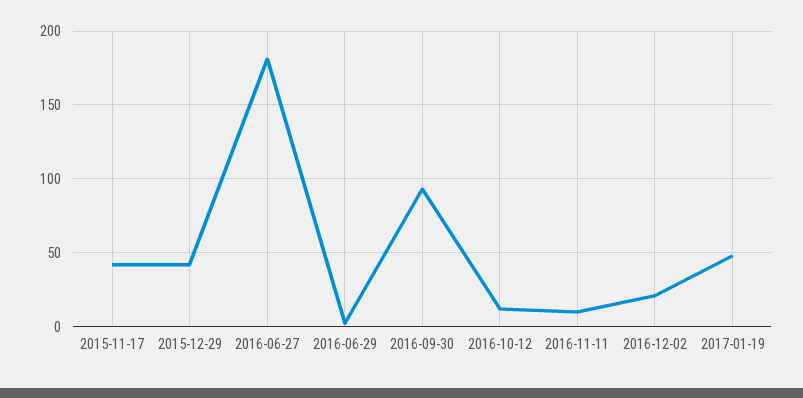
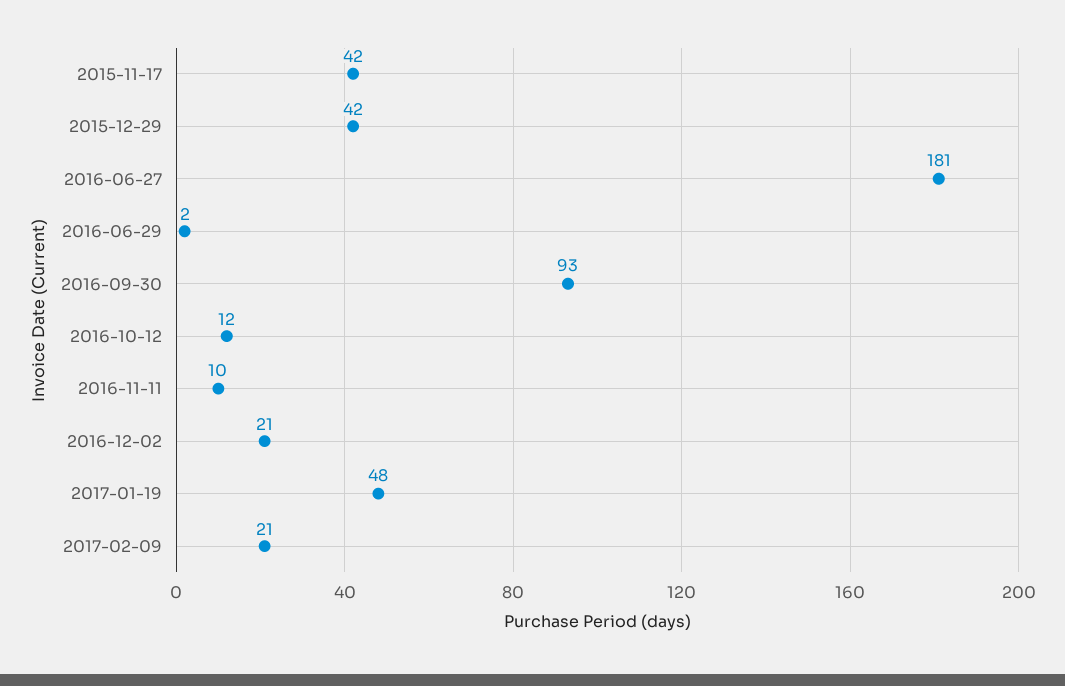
2017-02-09: none -> 21

